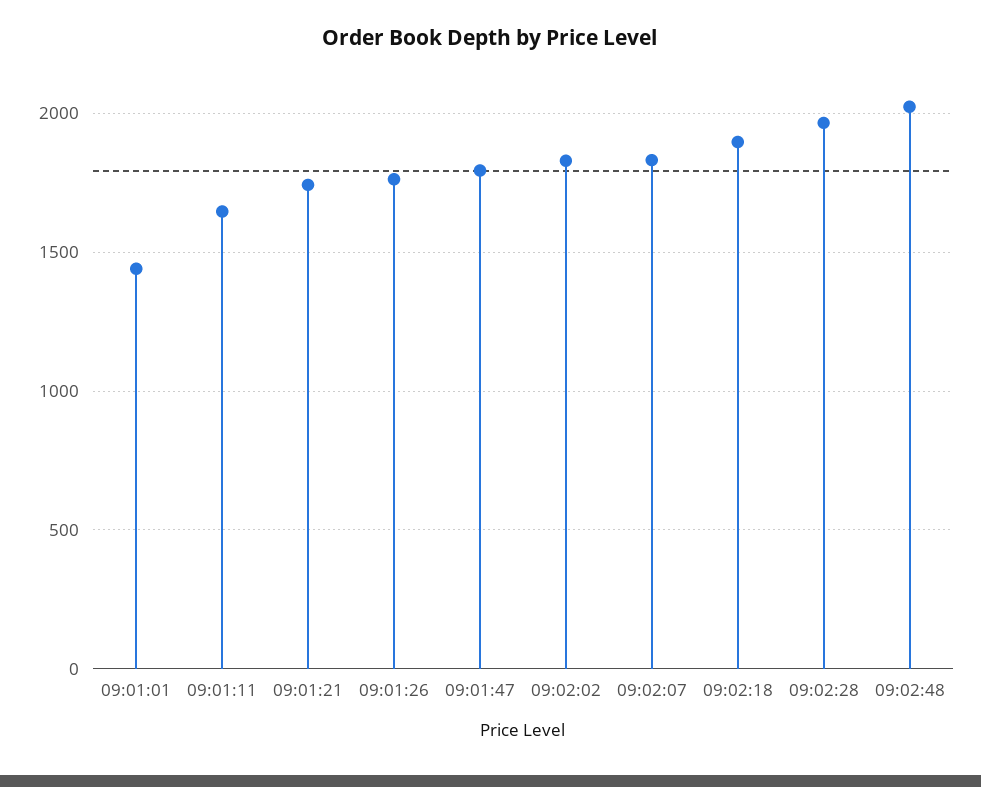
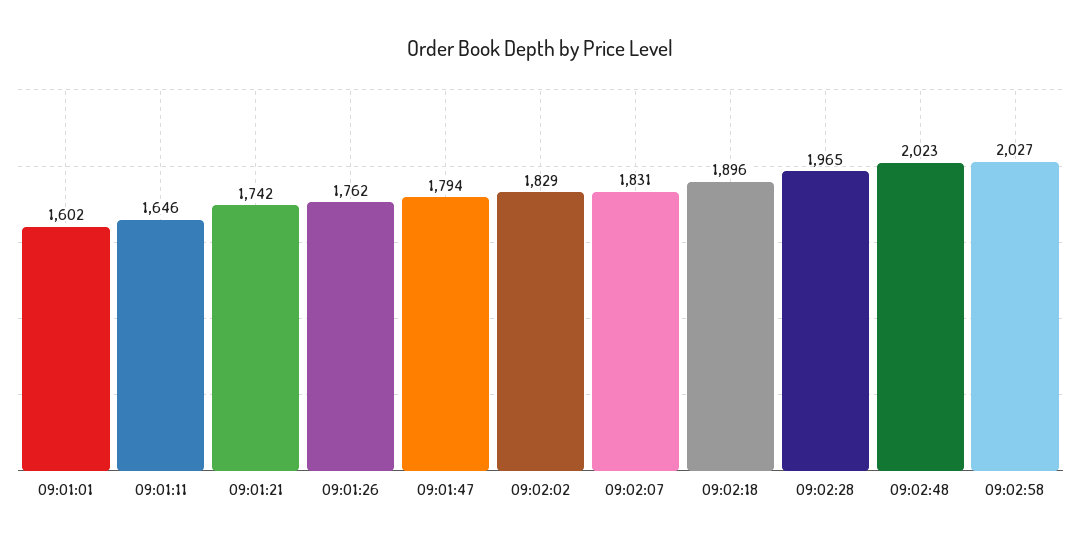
09:01:01: 1450 -> 1602
09:02:58: none -> 2027

